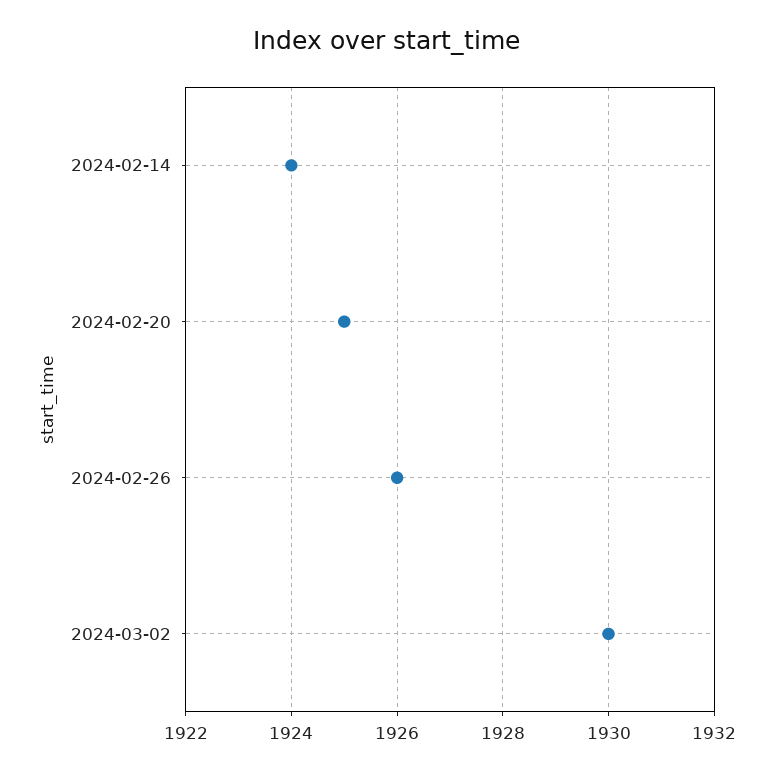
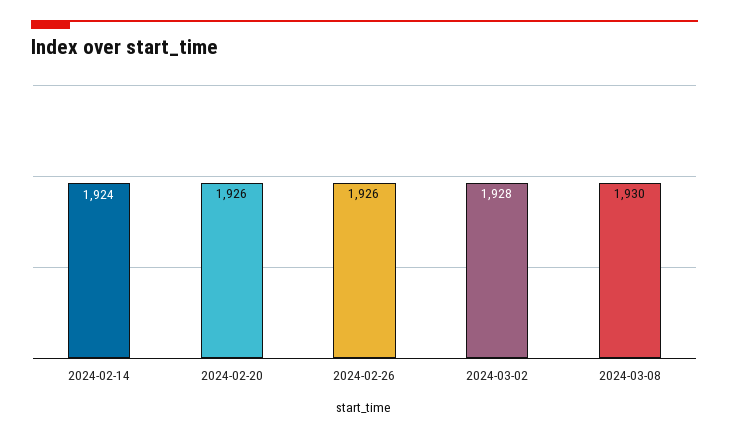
2024-02-20: 1925 -> 1926
2024-03-02: 1930 -> 1928
2024-03-08: none -> 1930

